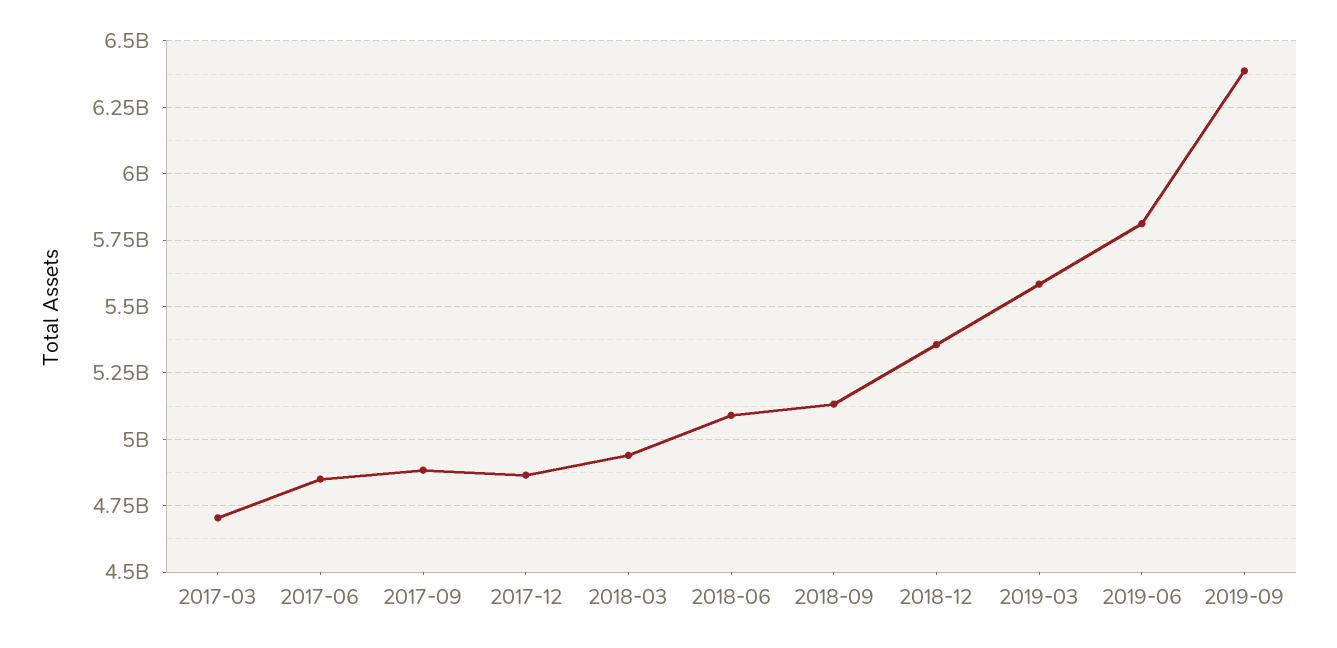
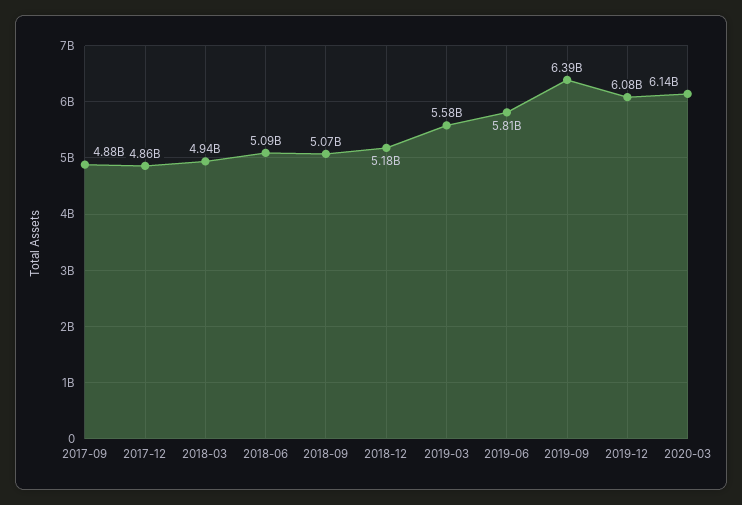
2017-03: 4700000000 -> none
2017-06: 4850000000 -> none
2018-09: 5125000000 -> 5070000000
2018-12: 5350000000 -> 5180000000
2019-12: none -> 6080000000
2020-03: none -> 6140000000

